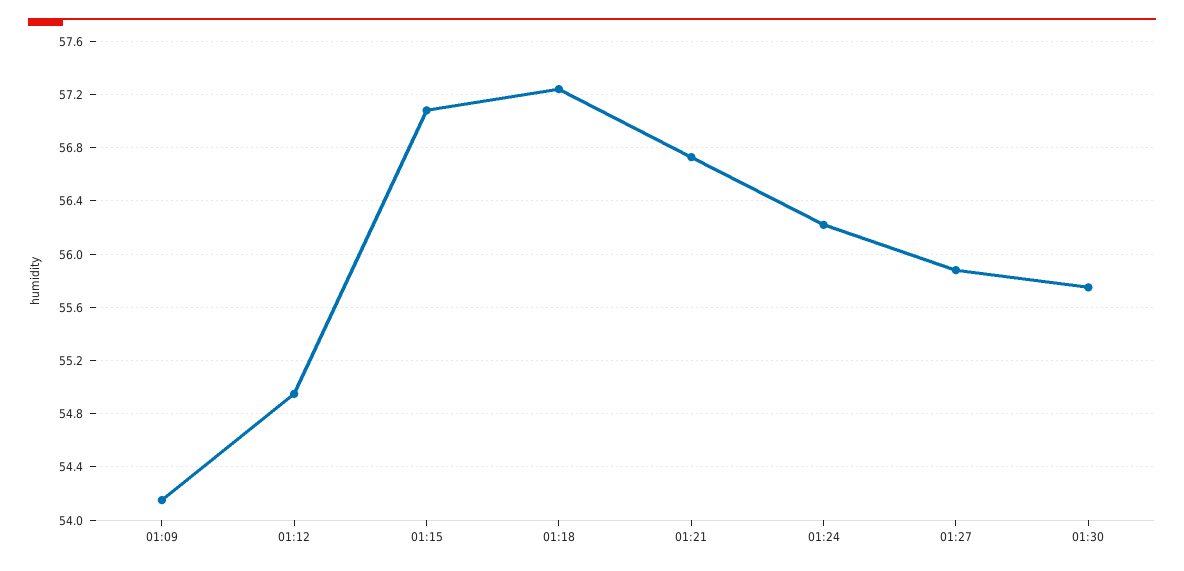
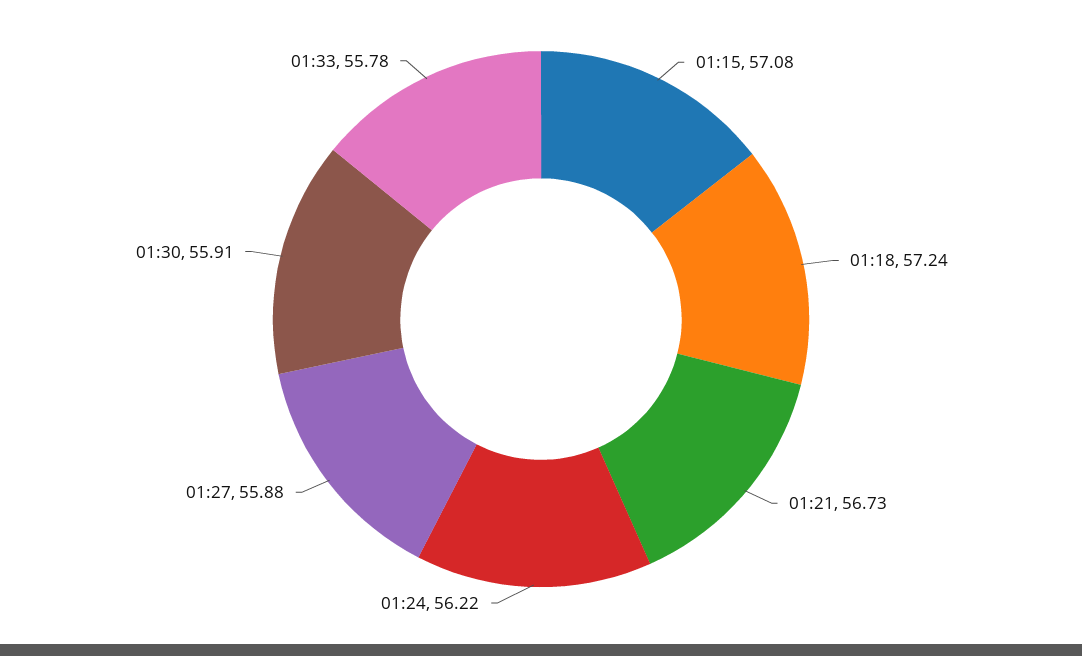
01:09: 54.15 -> none
01:12: 54.95 -> none
01:30: 55.75 -> 55.91
01:33: none -> 55.78

